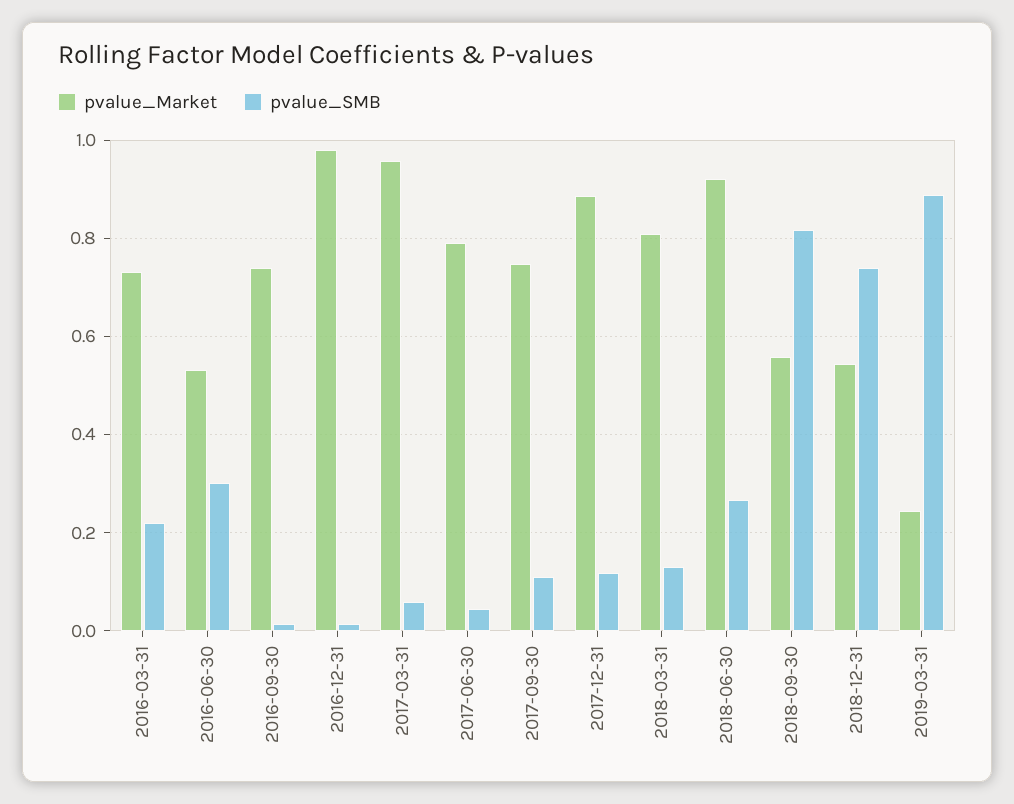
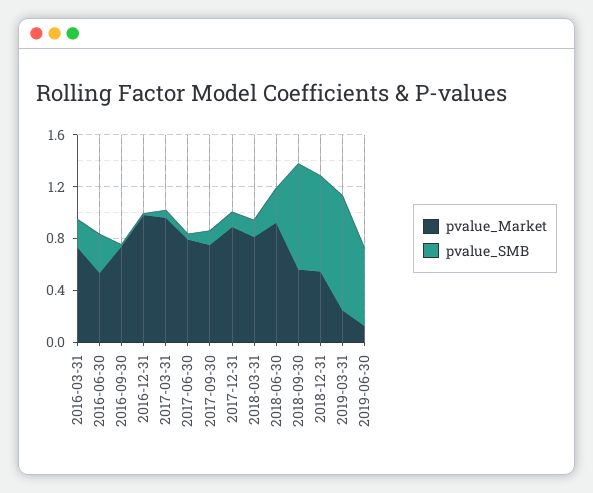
pvalue_Market, 2019-06-30: none -> 0.1
pvalue_SMB, 2019-06-30: none -> 0.6

